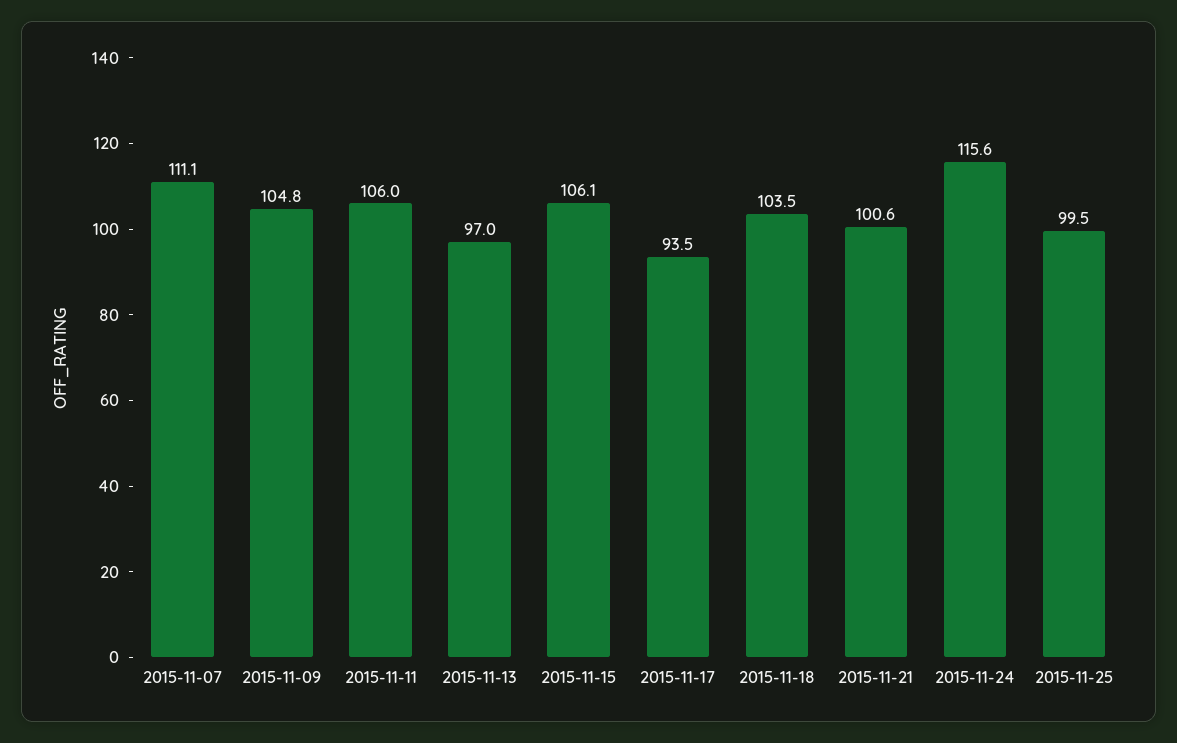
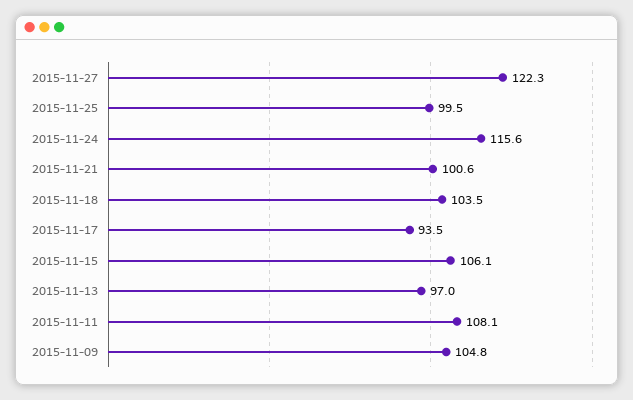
2015-11-07: 111.1 -> none
2015-11-11: 106 -> 108.1
2015-11-27: none -> 122.3

